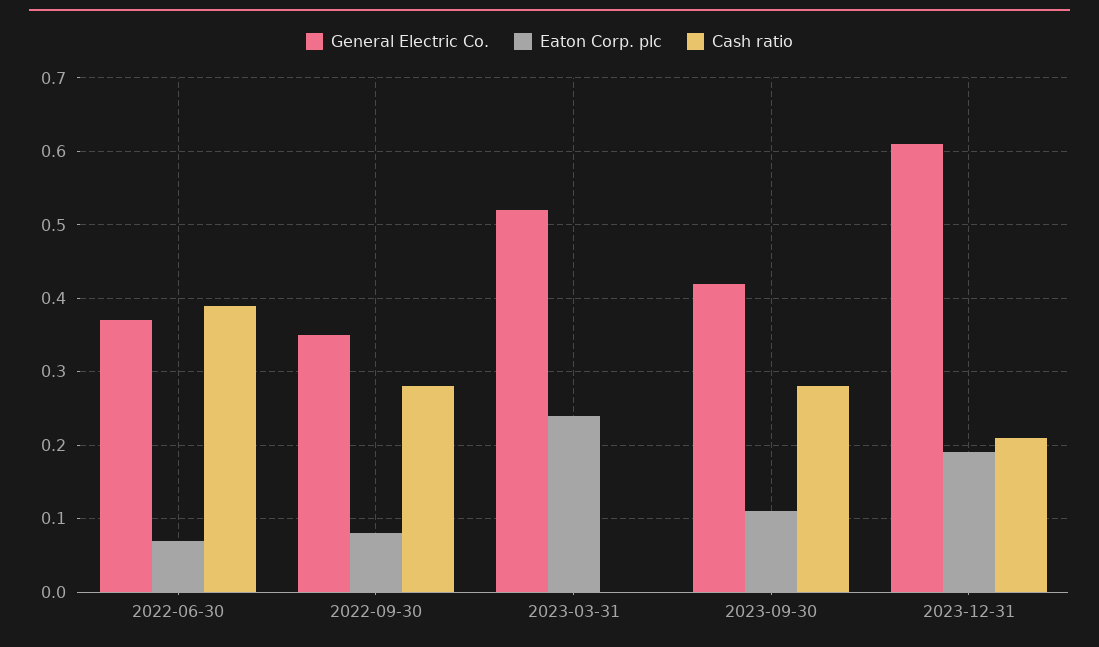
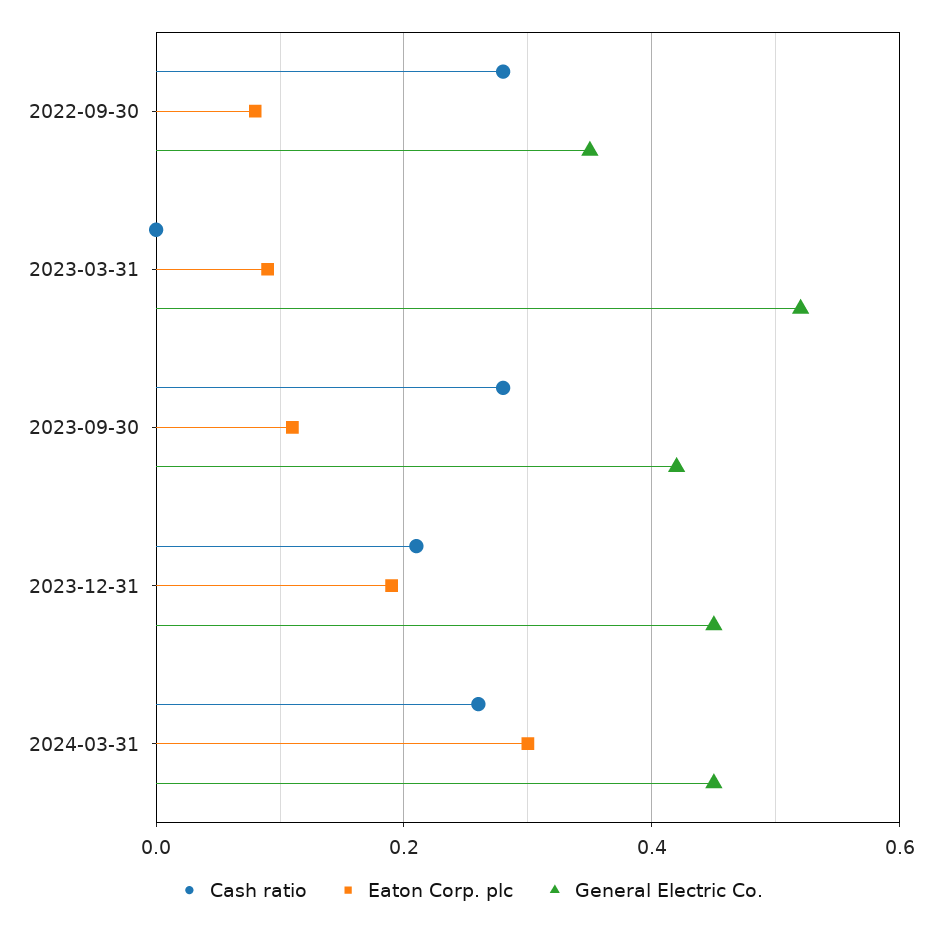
General Electric Co., 2022-06-30: 0.37 -> none
Eaton Corp. plc, 2022-06-30: 0.07 -> none
Cash ratio, 2022-06-30: 0.39 -> none
Eaton Corp. plc, 2023-03-31: 0.24 -> 0.1
General Electric Co., 2023-12-31: 0.61 -> 0.45
Cash ratio, 2024-03-31: none -> 0.25
Eaton Corp. plc, 2024-03-31: none -> 0.3
General Electric Co., 2024-03-31: none -> 0.45

